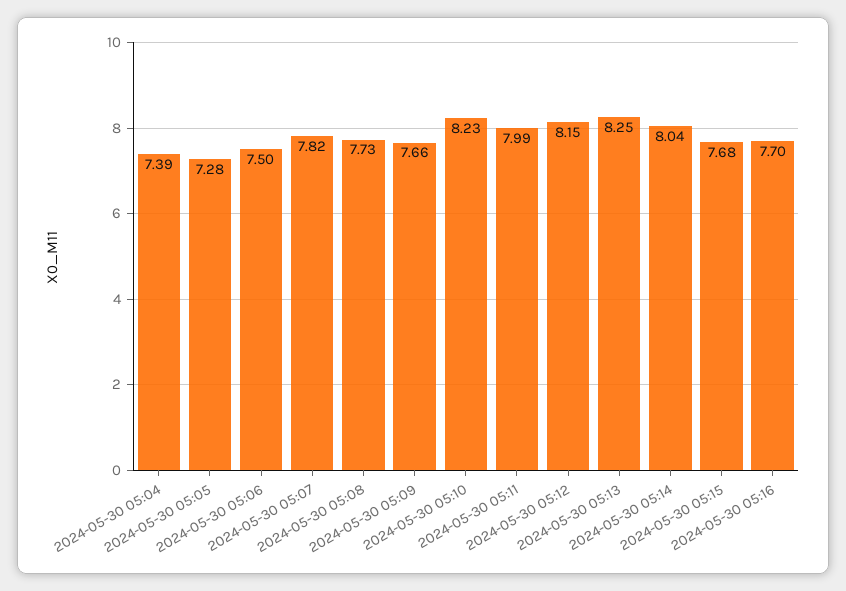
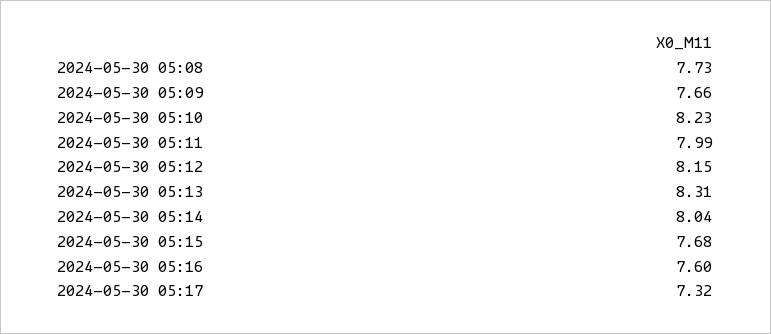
2024-05-30 05:04: 7.39 -> none
2024-05-30 05:05: 7.28 -> none
2024-05-30 05:06: 7.5 -> none
2024-05-30 05:07: 7.82 -> none
2024-05-30 05:13: 8.25 -> 8.31
2024-05-30 05:16: 7.7 -> 7.6
2024-05-30 05:17: none -> 7.32

